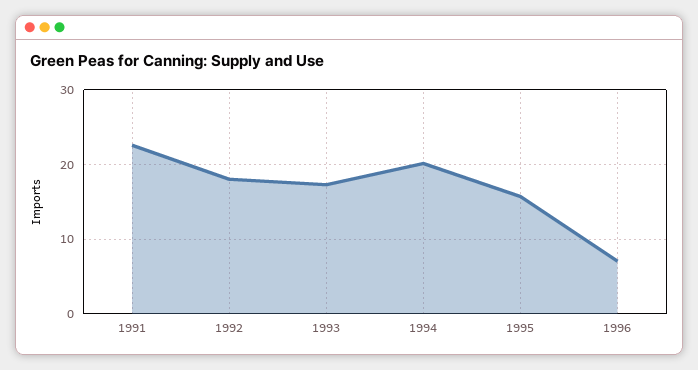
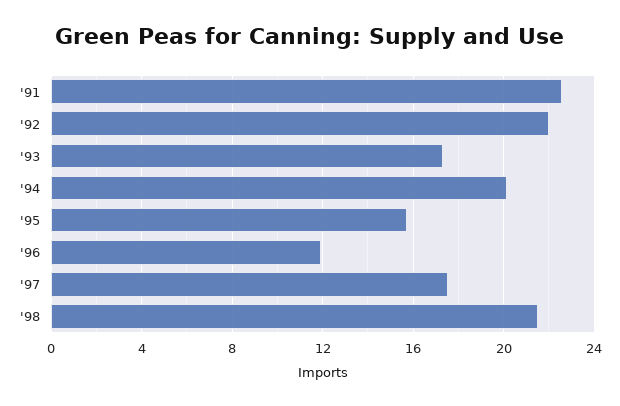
1992: 18 -> 22
1996: 7 -> 12
'97: none -> 17.5
'98: none -> 21.5

